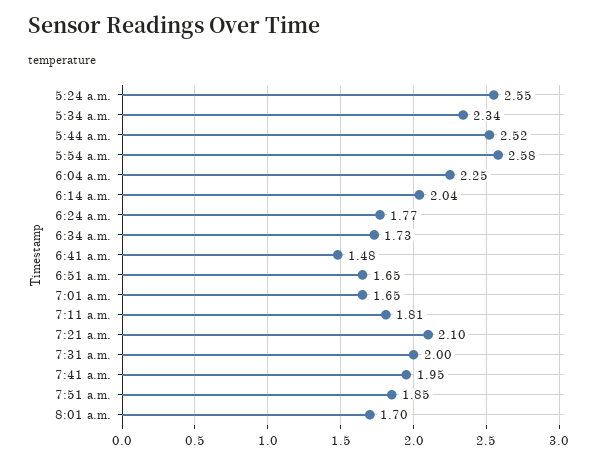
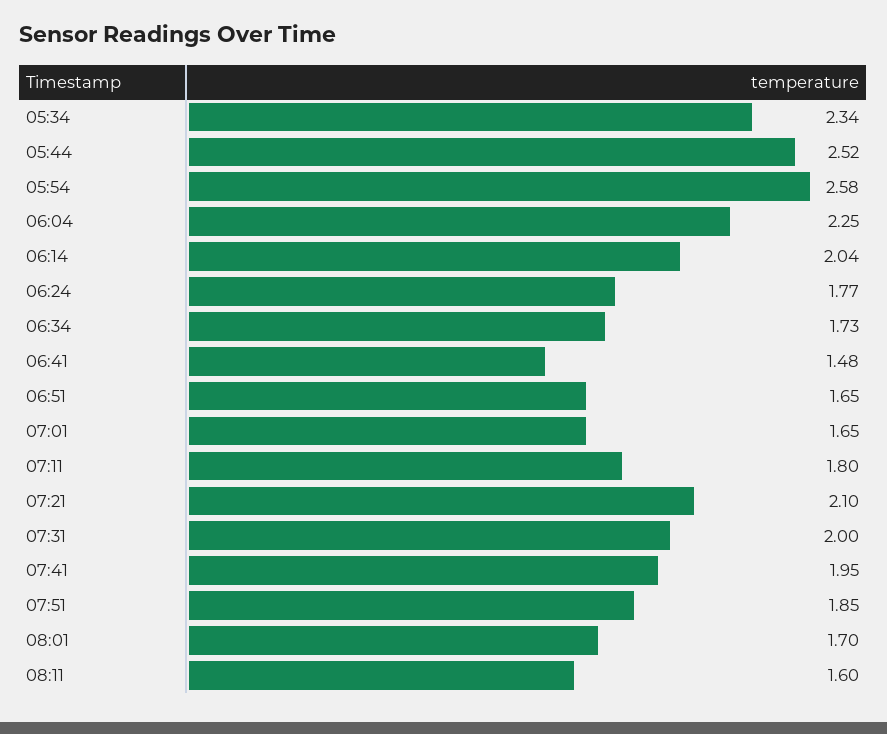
5:24 a.m.: 2.55 -> none
7:11 a.m.: 1.81 -> 1.8
08:11: none -> 1.6

